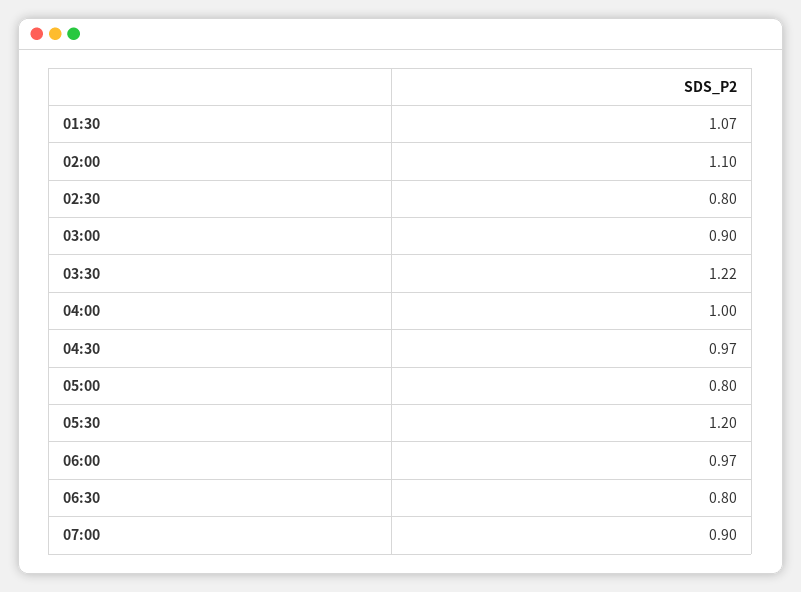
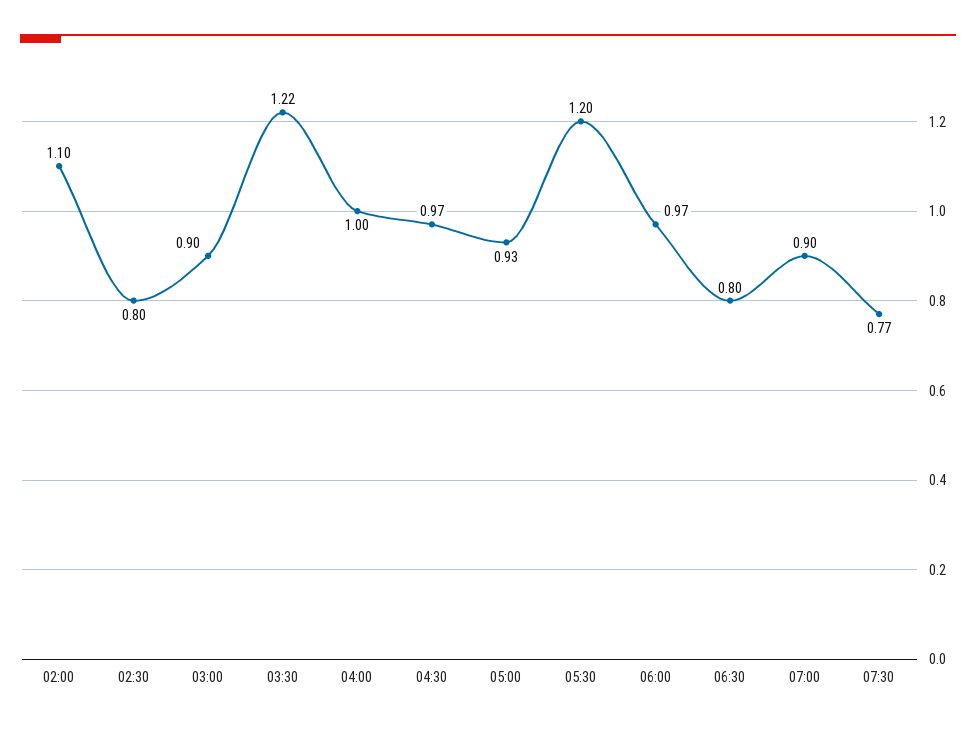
01:30: 1.07 -> none
05:00: 0.8 -> 0.93
07:30: none -> 0.77

